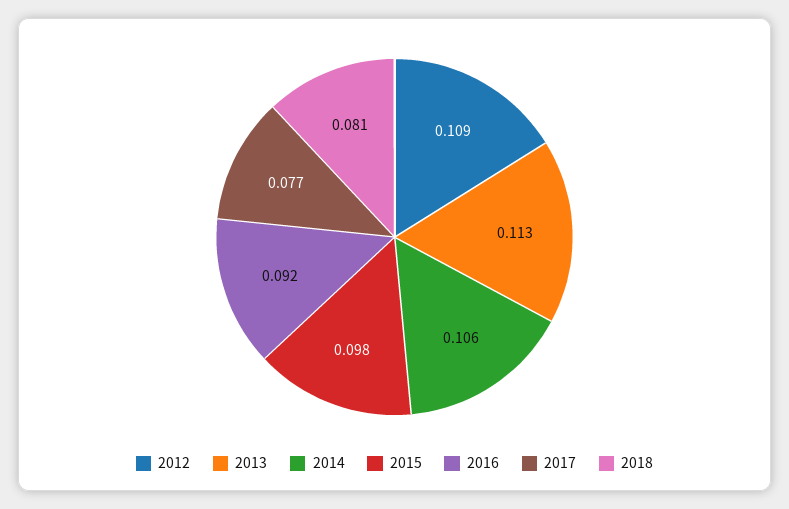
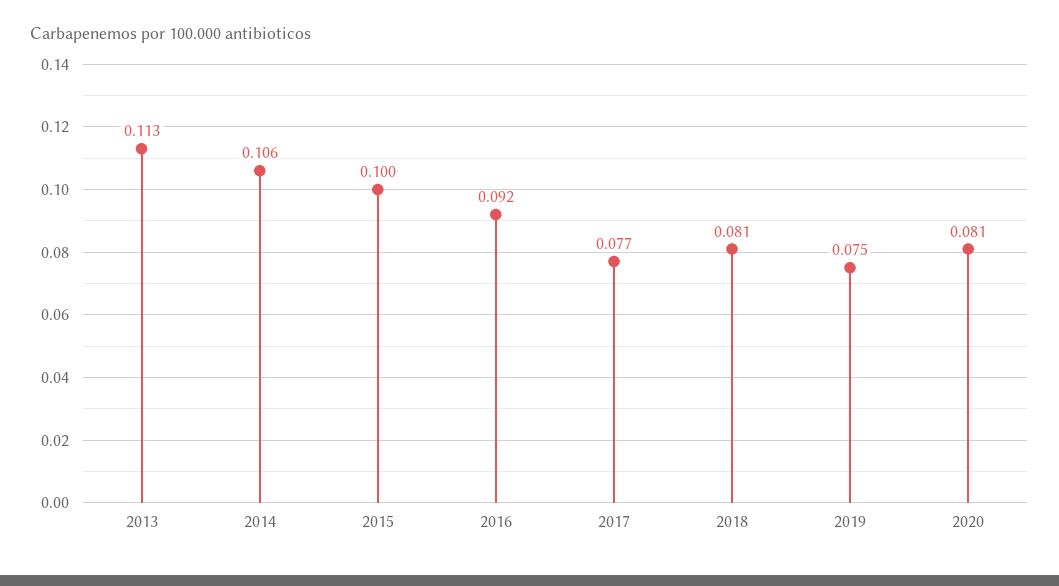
2012: 0.109 -> none
2015: 0.098 -> 0.1
2019: none -> 0.075
2020: none -> 0.081

